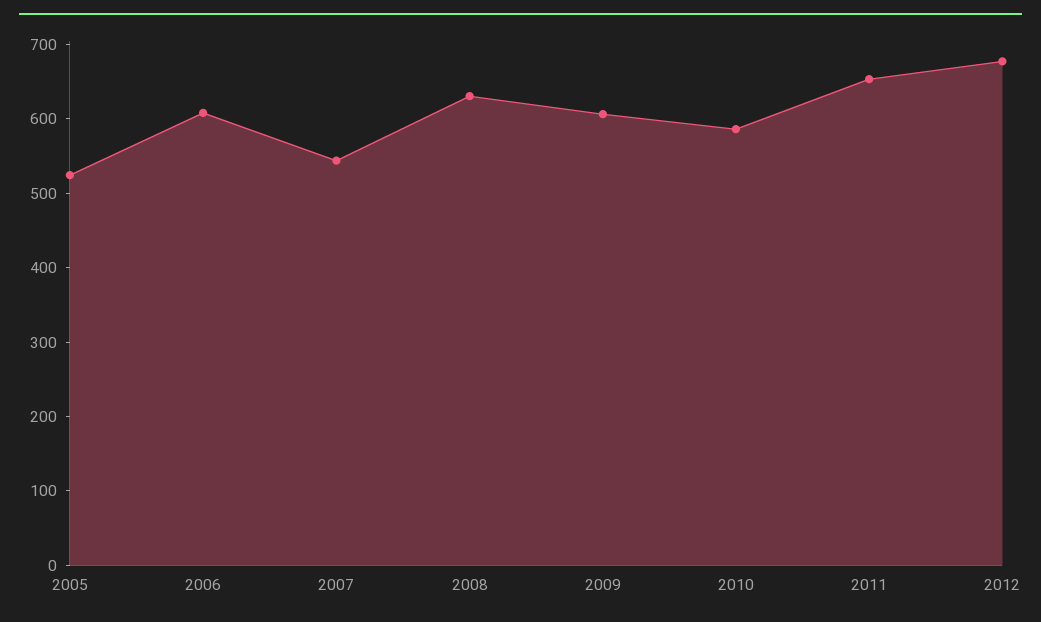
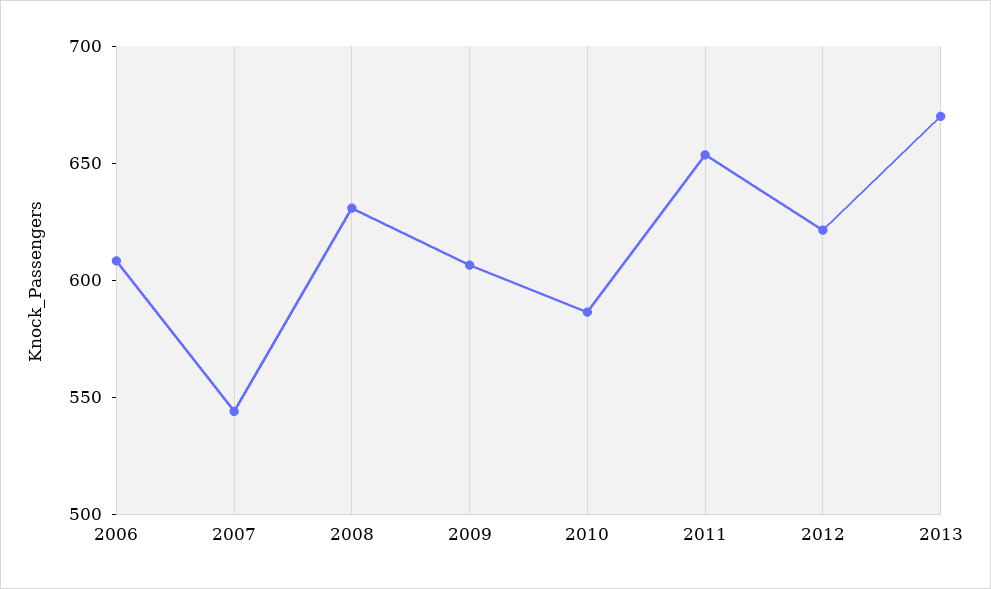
2005: 520 -> none
2012: 680 -> 620
2013: none -> 670

